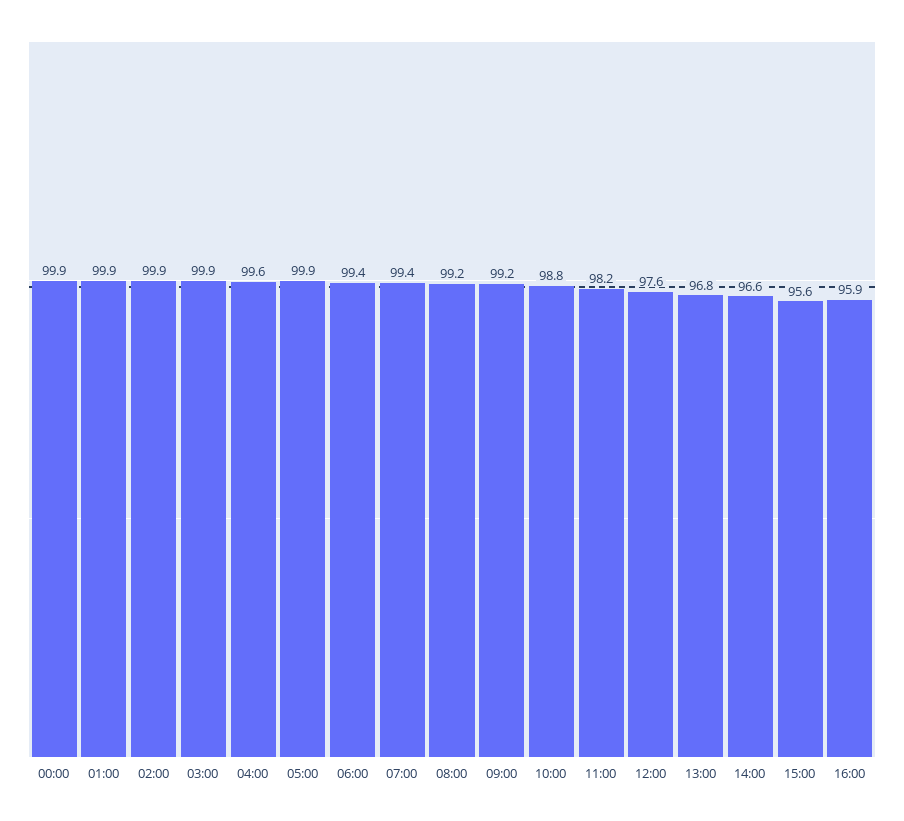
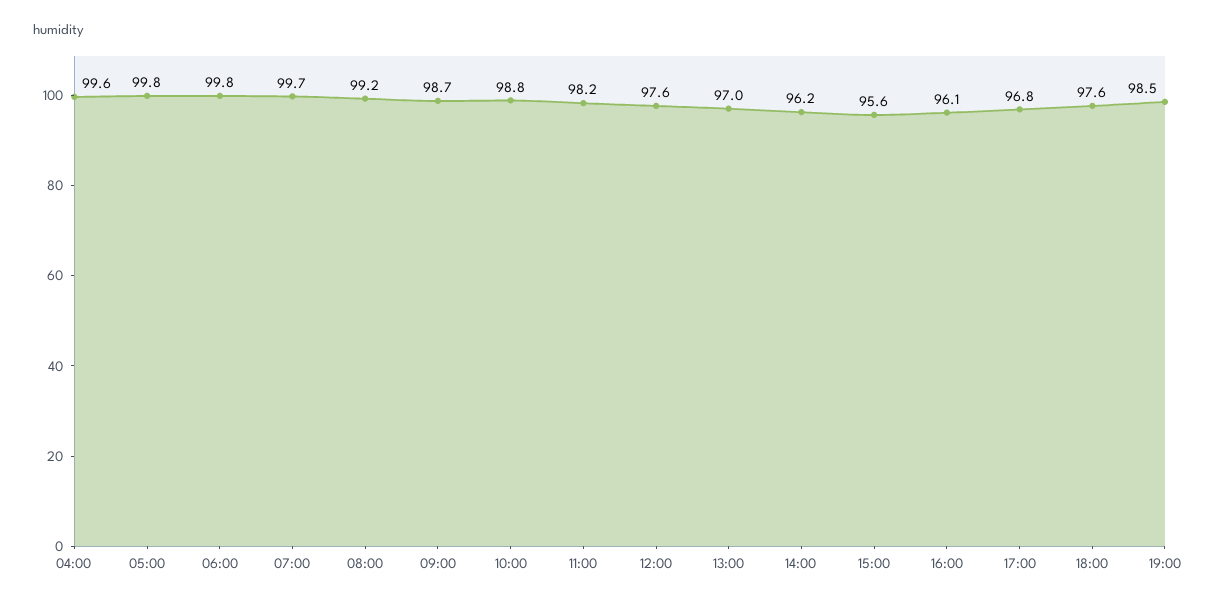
00:00: 99.9 -> none
01:00: 99.9 -> none
02:00: 99.9 -> none
03:00: 99.9 -> none
05:00: 99.9 -> 99.8
06:00: 99.4 -> 99.8
07:00: 99.4 -> 99.7
09:00: 99.2 -> 98.7
13:00: 96.8 -> 97
14:00: 96.6 -> 96.2
16:00: 95.9 -> 96.1
17:00: none -> 96.8
18:00: none -> 97.6
19:00: none -> 98.5

